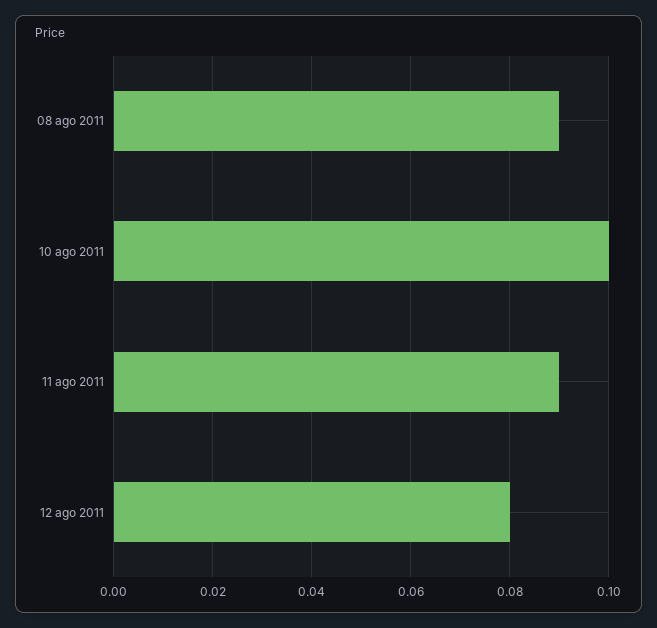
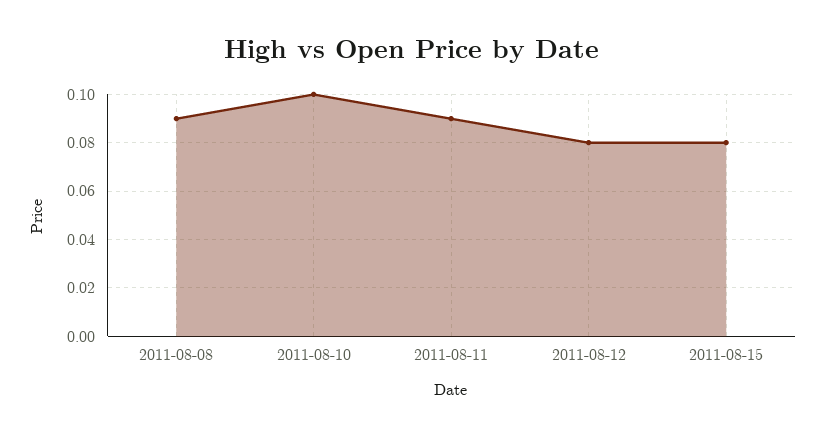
2011-08-15: none -> 0.08

